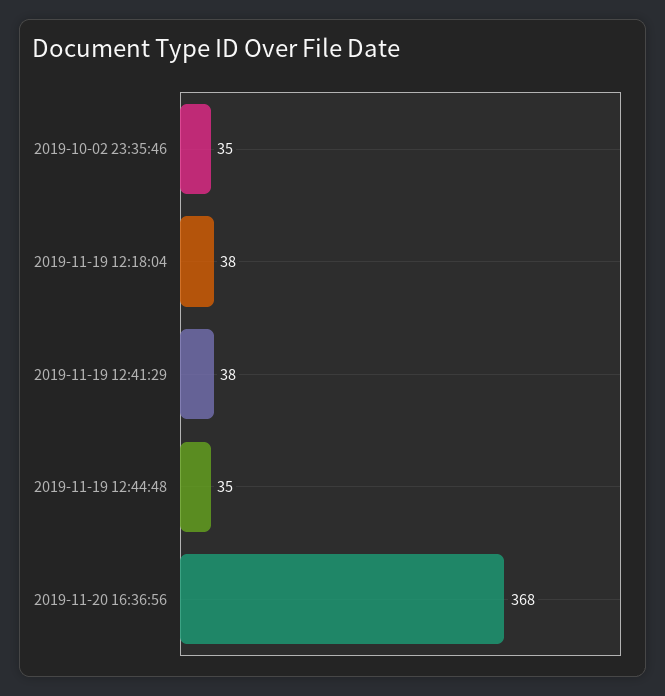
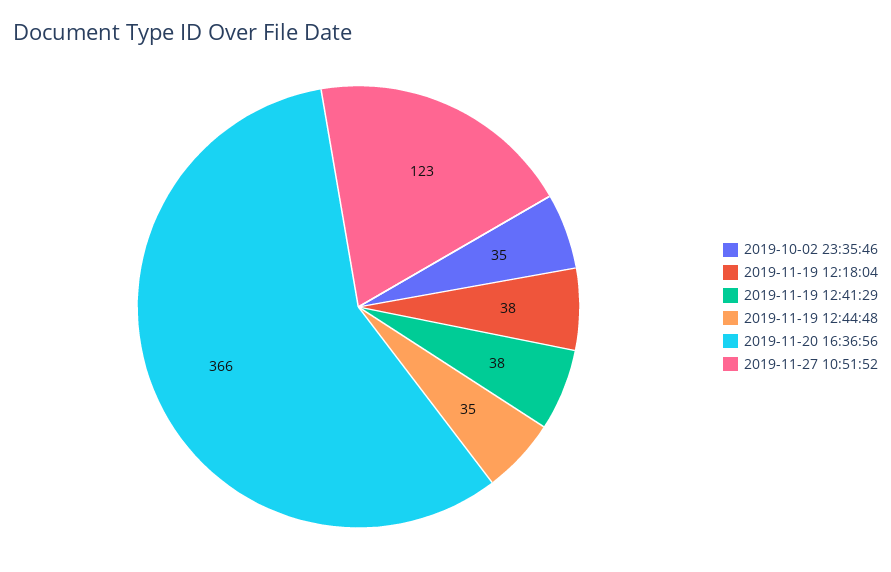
2019-11-20 16:36:56: 368 -> 366
2019-11-27 10:51:52: none -> 123

